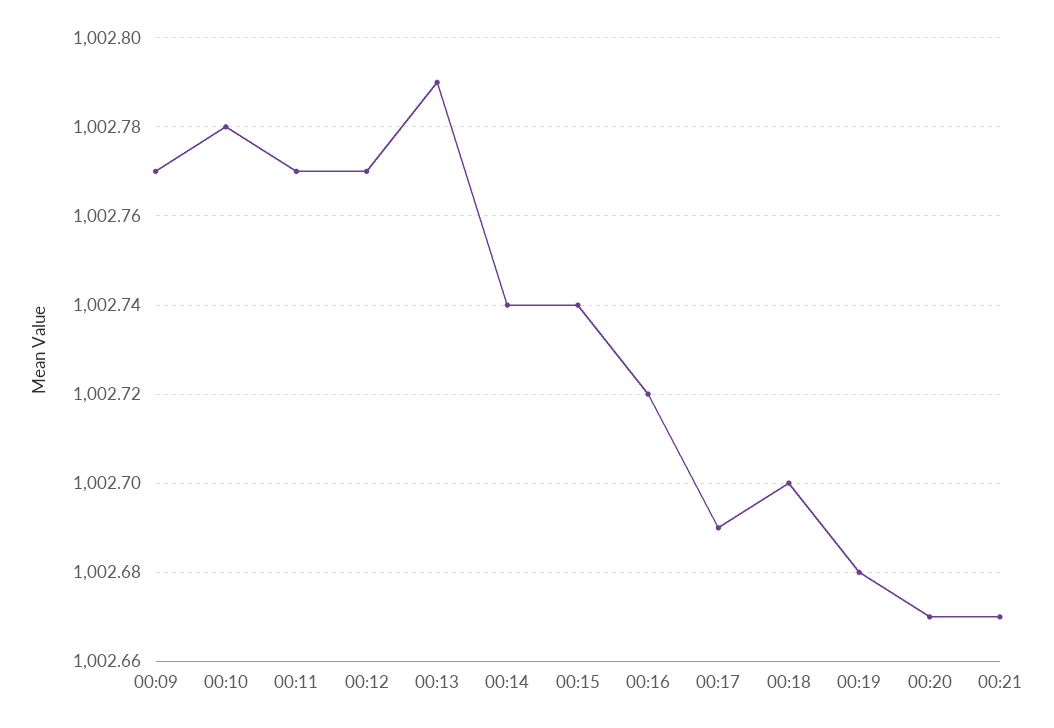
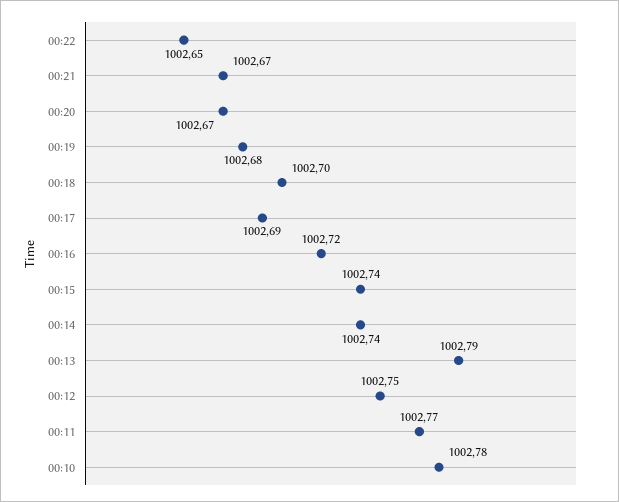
00:09: 1002.77 -> none
00:12: 1002.77 -> 1002.75
00:22: none -> 1002.65

